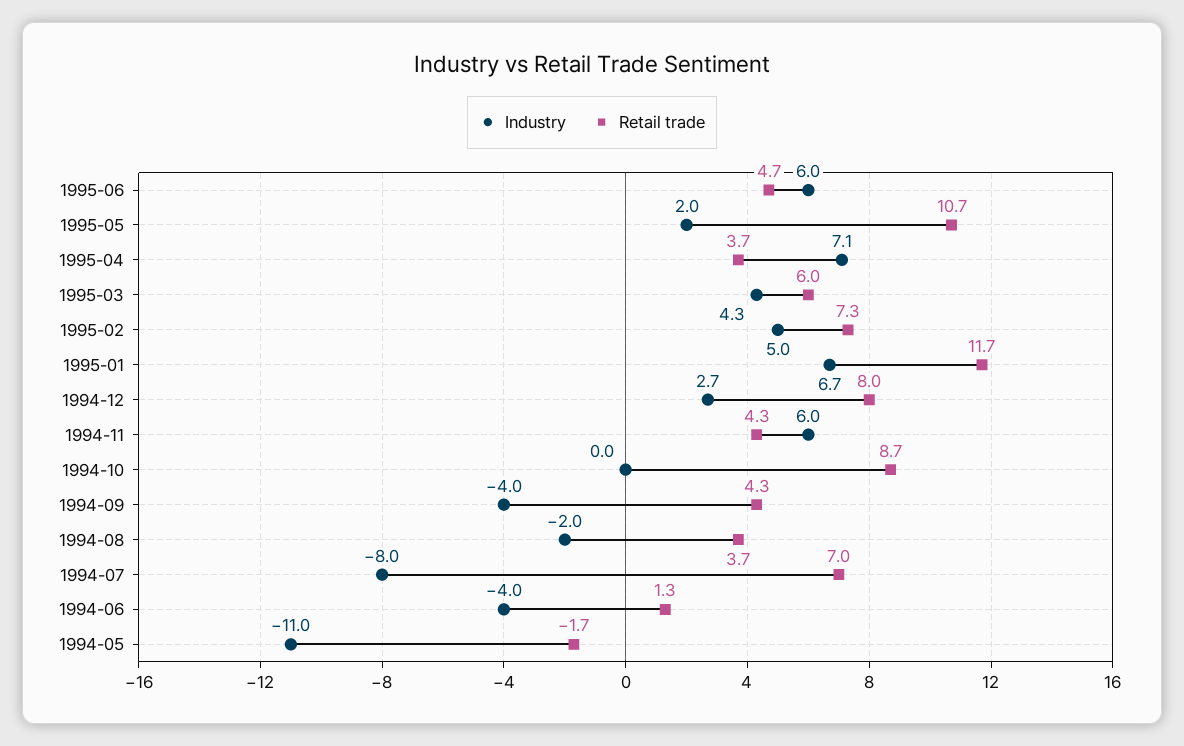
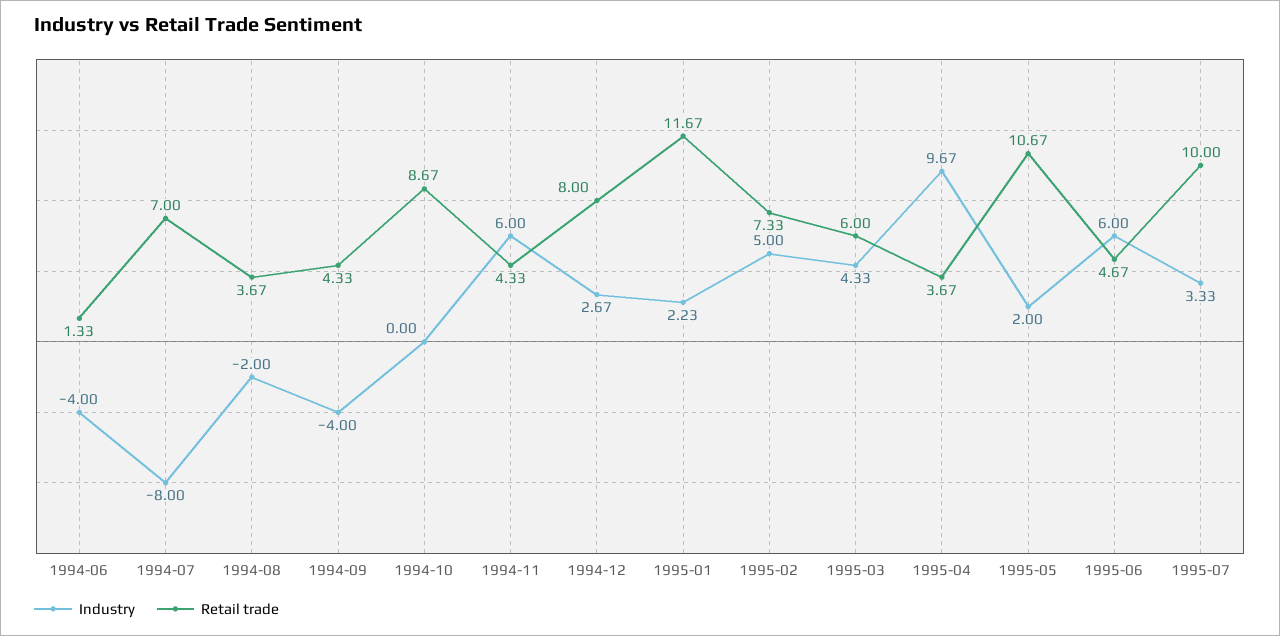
Industry, 1995-04: 7.1 -> 9.67
Industry, 1995-01: 6.7 -> 2.23
Industry, 1994-05: -11 -> none
Retail trade, 1994-05: -1.7 -> none
Industry, 1995-07: none -> 3.33
Retail trade, 1995-07: none -> 10

